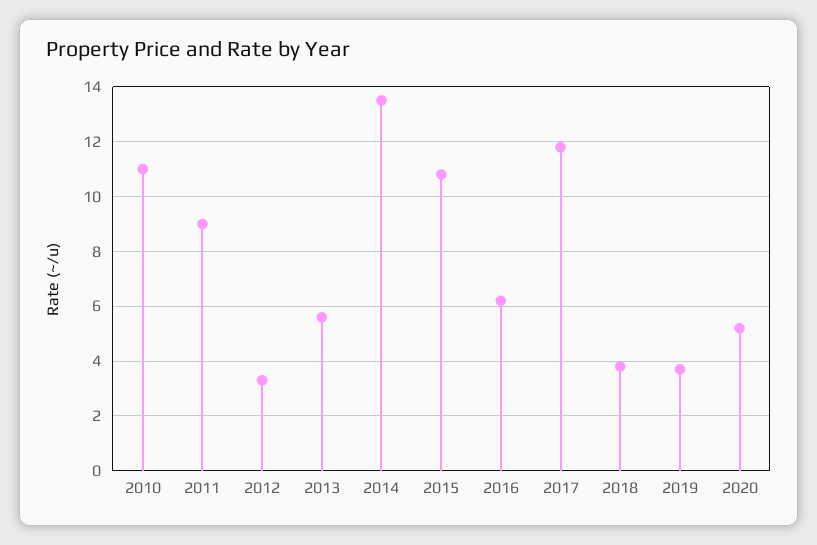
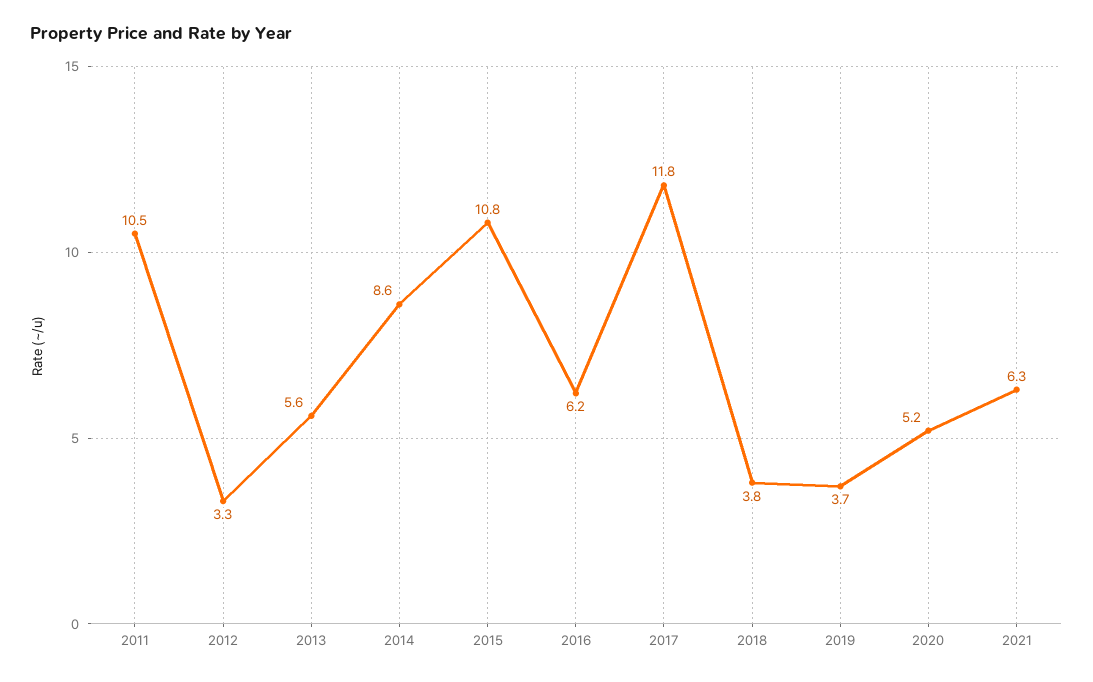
2010: 11 -> none
2011: 9 -> 10.5
2014: 13.5 -> 8.6
2021: none -> 6.3

